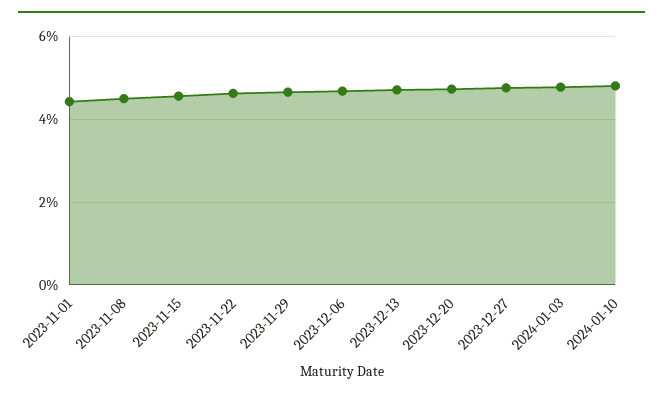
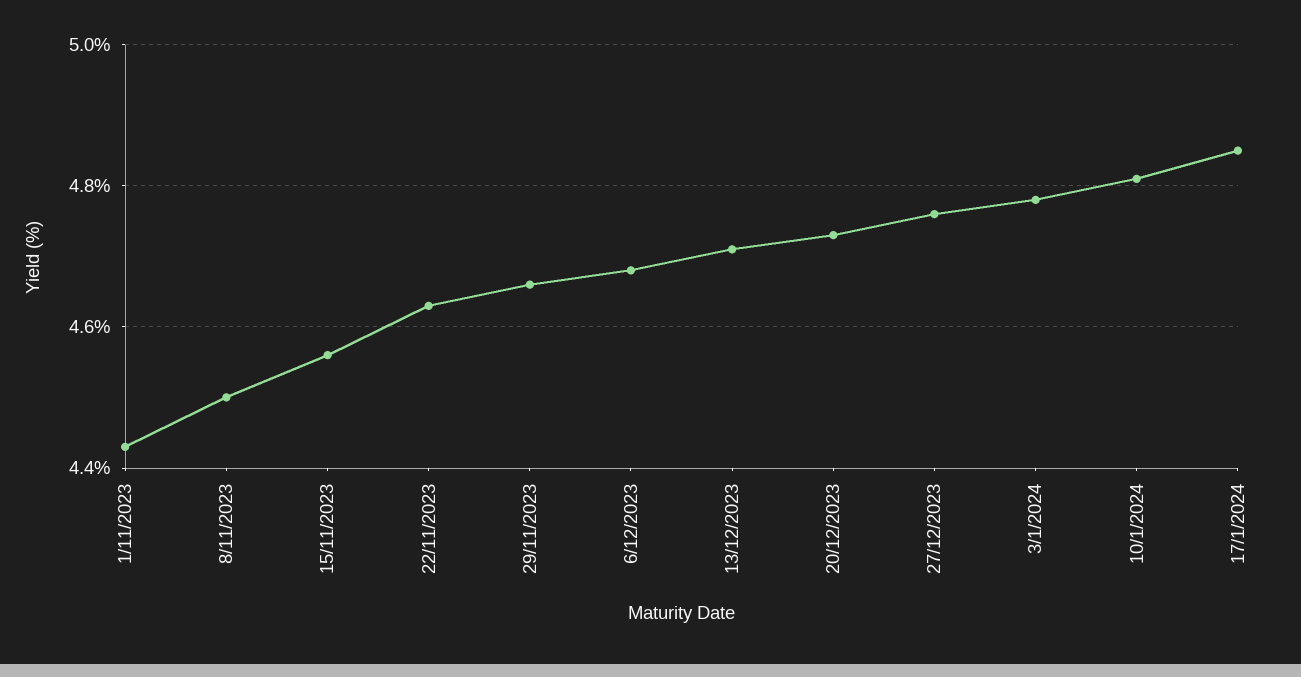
17/1/2024: none -> 4.85

